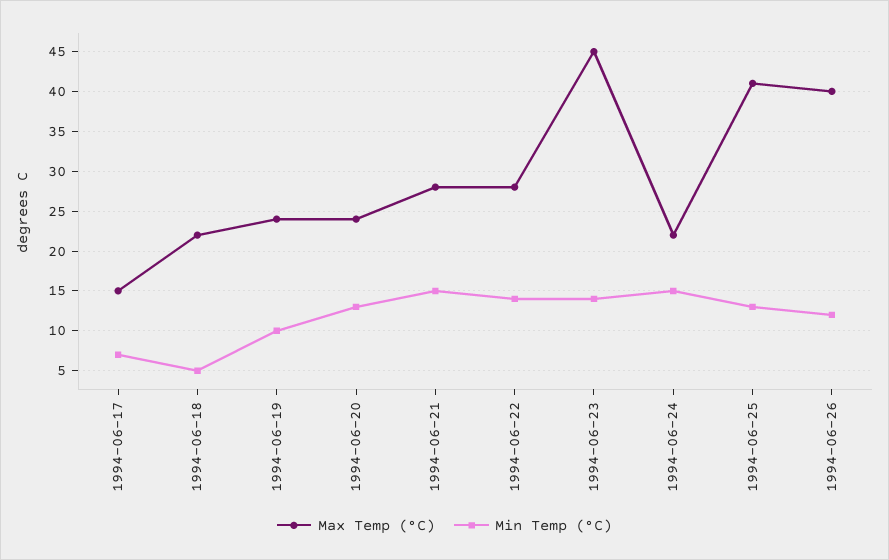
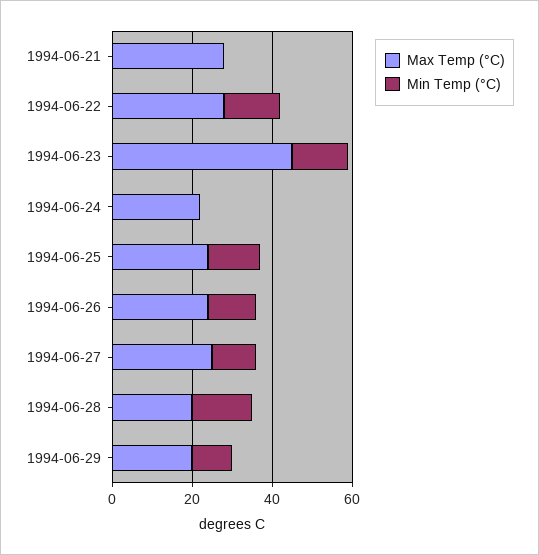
Max Temp (°C), 1994-06-17: 15 -> none
Min Temp (°C), 1994-06-17: 7 -> none
Max Temp (°C), 1994-06-18: 22 -> none
Min Temp (°C), 1994-06-18: 5 -> none
Max Temp (°C), 1994-06-19: 24 -> none
Min Temp (°C), 1994-06-19: 10 -> none
Max Temp (°C), 1994-06-20: 24 -> none
Min Temp (°C), 1994-06-20: 13 -> none
Min Temp (°C), 1994-06-21: 15 -> 0
Min Temp (°C), 1994-06-24: 15 -> 0
Max Temp (°C), 1994-06-25: 41 -> 25
Max Temp (°C), 1994-06-26: 40 -> 25
Max Temp (°C), 1994-06-27: none -> 25
Min Temp (°C), 1994-06-27: none -> 10
Max Temp (°C), 1994-06-28: none -> 20
Min Temp (°C), 1994-06-28: none -> 15
Max Temp (°C), 1994-06-29: none -> 20
Min Temp (°C), 1994-06-29: none -> 10

